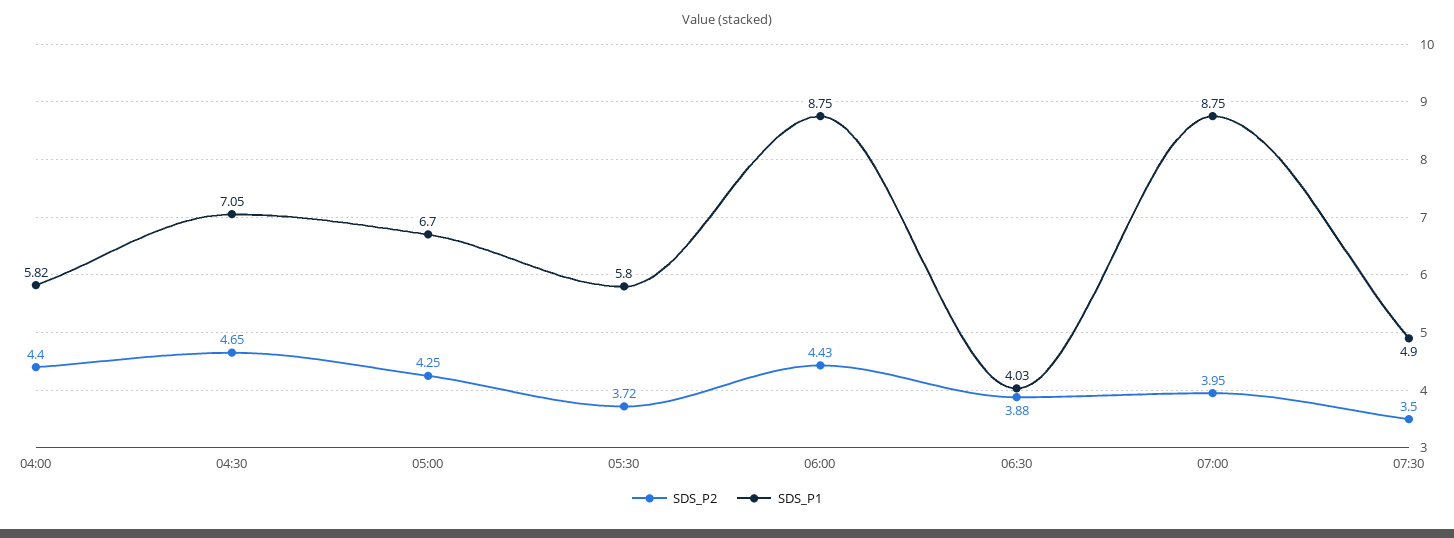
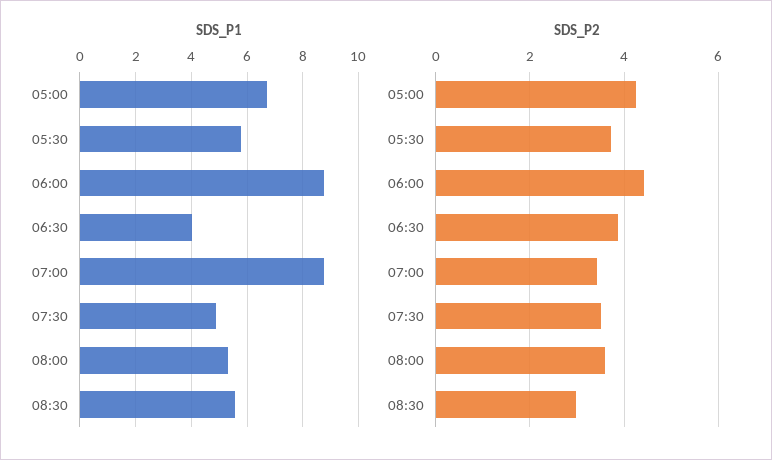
SDS_P2, 04:00: 4.4 -> none
SDS_P1, 04:00: 5.82 -> none
SDS_P2, 04:30: 4.65 -> none
SDS_P1, 04:30: 7.05 -> none
SDS_P2, 07:00: 3.95 -> 3.4
SDS_P1, 08:00: none -> 5.25
SDS_P1, 08:30: none -> 5.5
SDS_P2, 08:00: none -> 3.6
SDS_P2, 08:30: none -> 3

